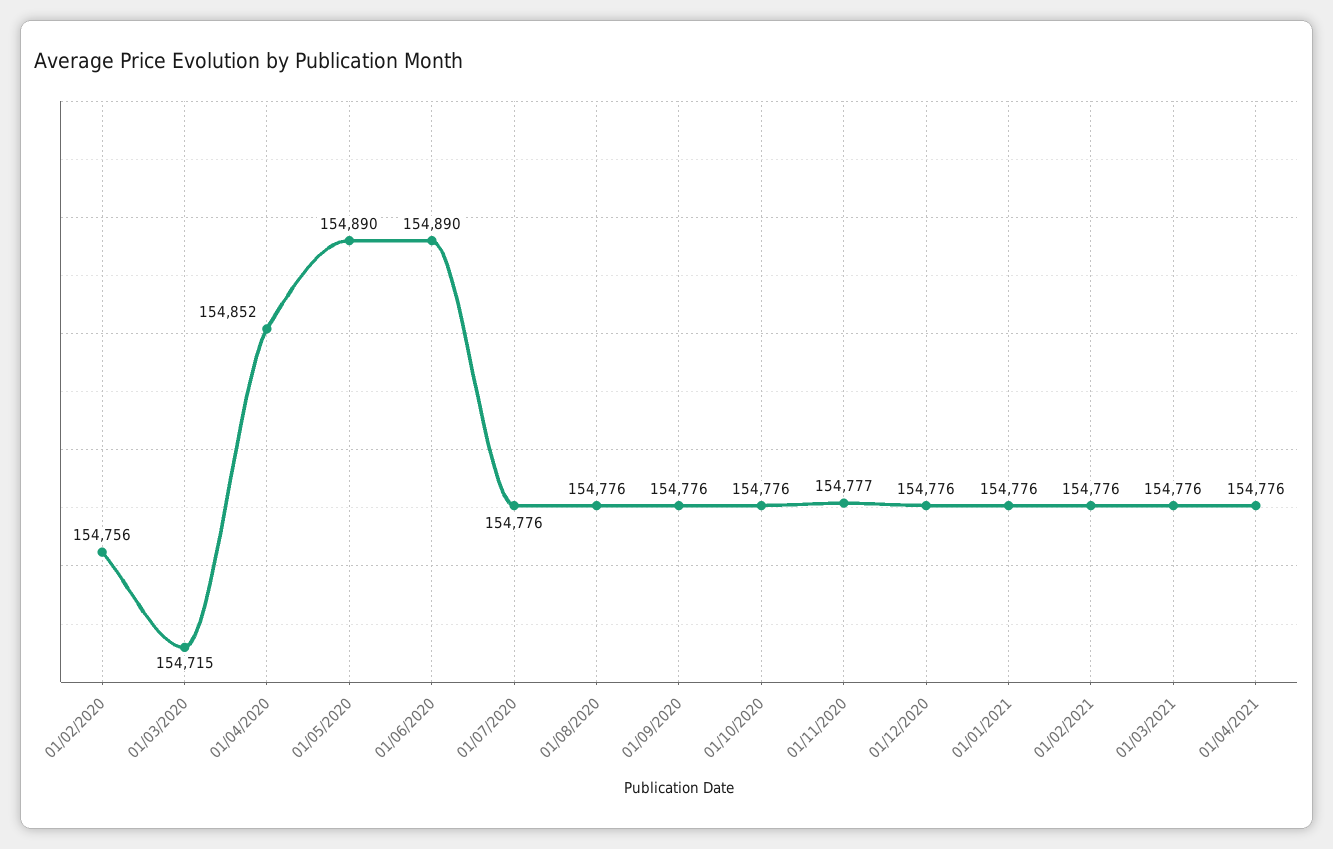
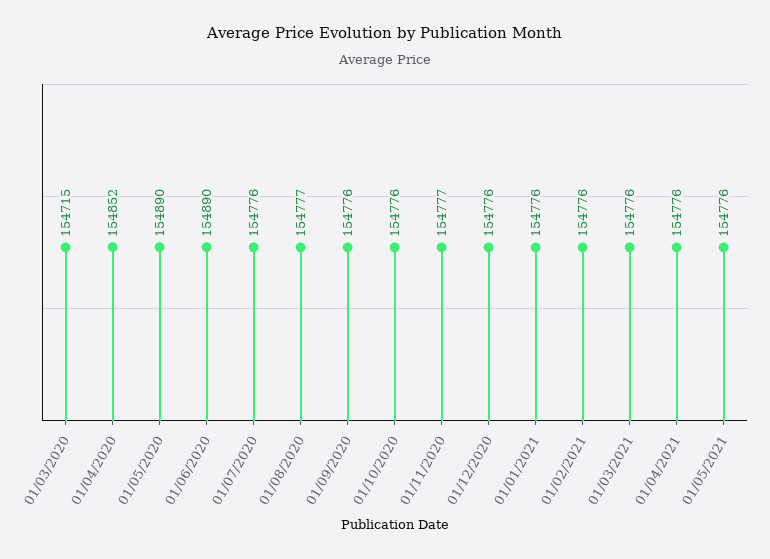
01/02/2020: 154756 -> none
01/08/2020: 154776 -> 154777
01/05/2021: none -> 154776

